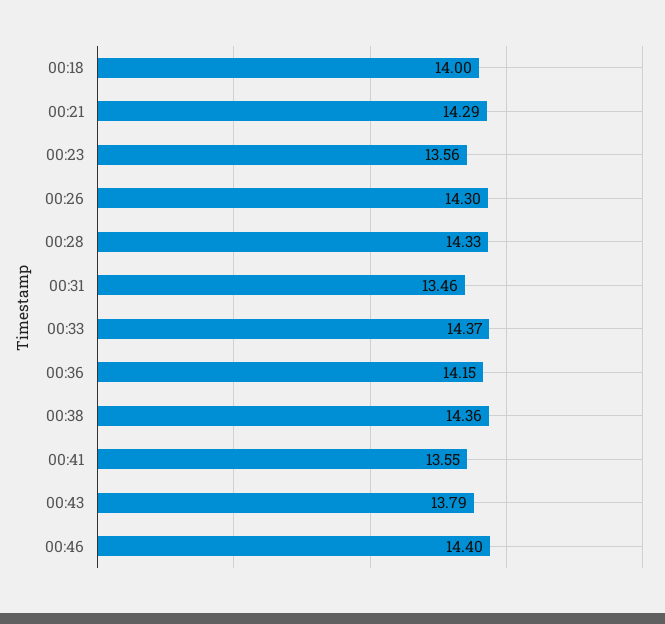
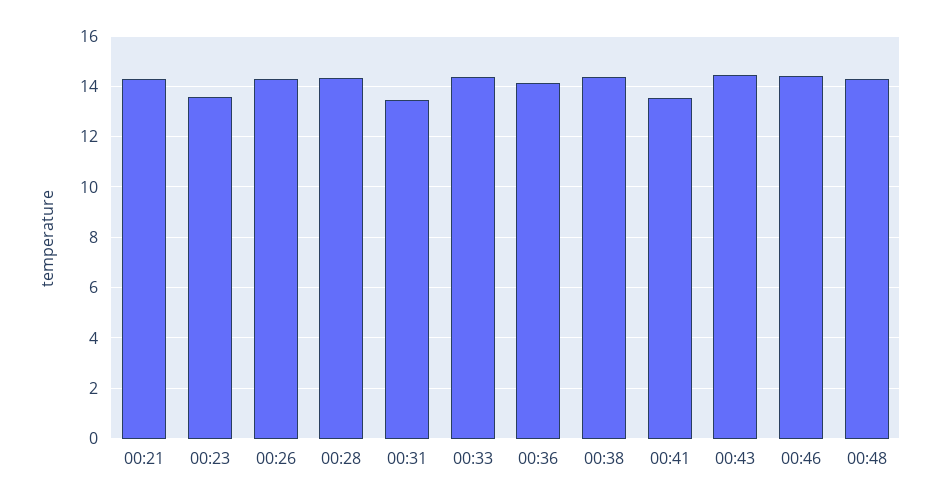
00:18: 14 -> none
00:43: 13.79 -> 14.5
00:48: none -> 14.25

